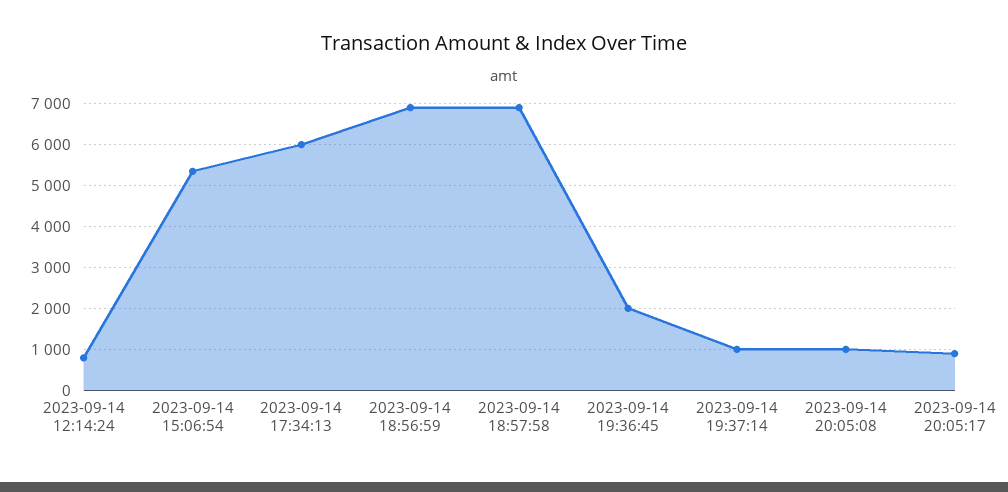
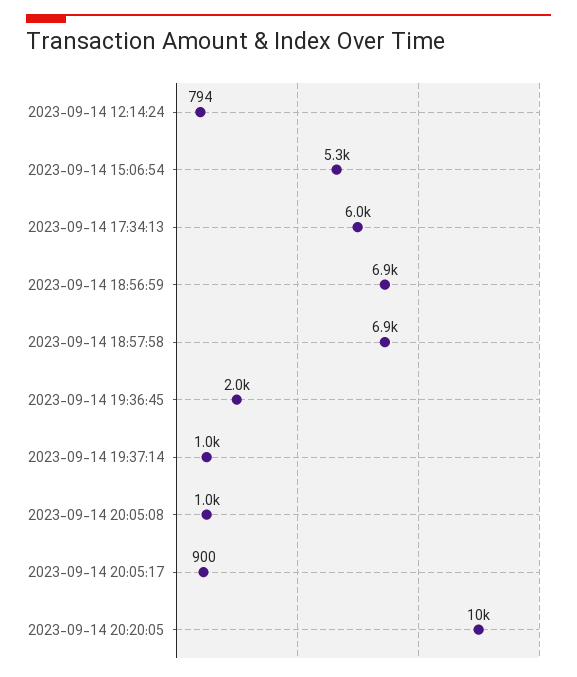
2023-09-14 20:20:05: none -> 10000

